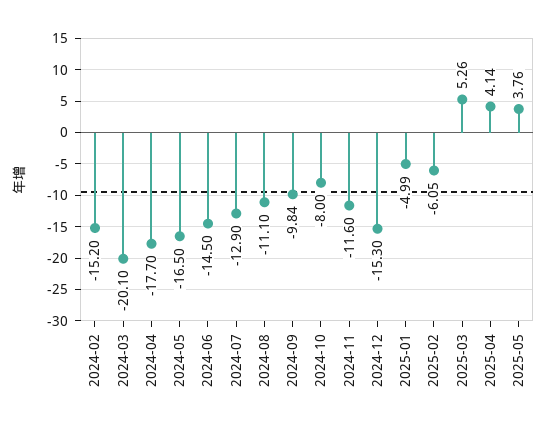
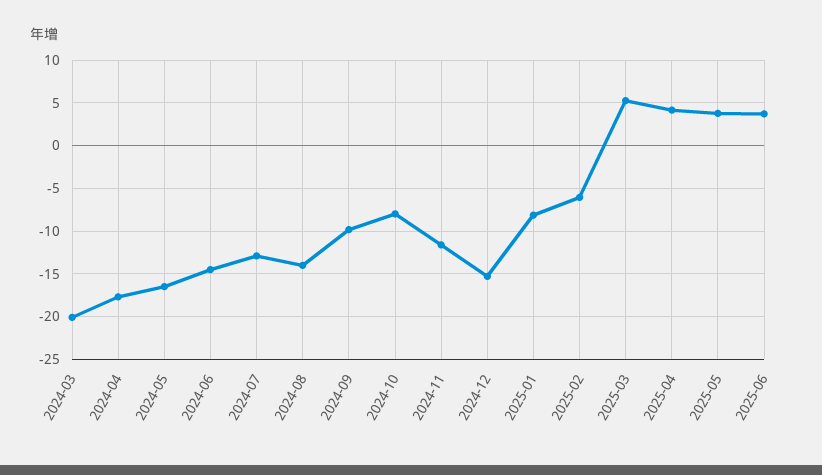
2024-02: -15.2 -> none
2024-08: -11.1 -> -14
2025-01: -4.99 -> -8
2025-06: none -> 4

